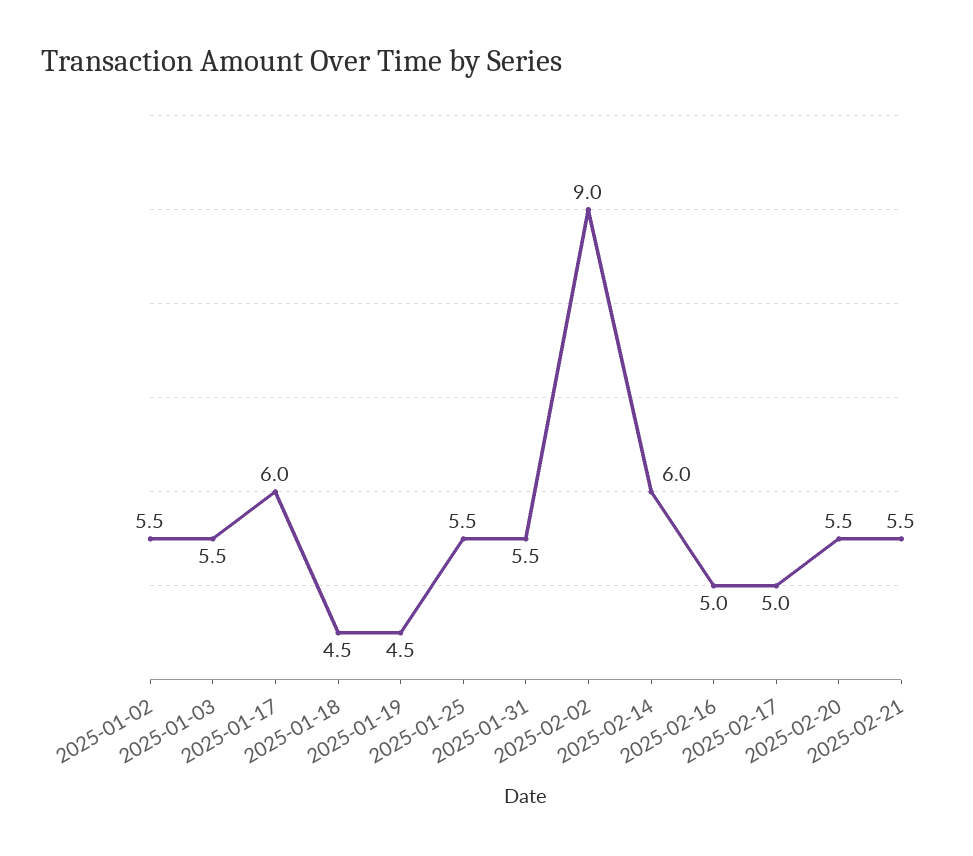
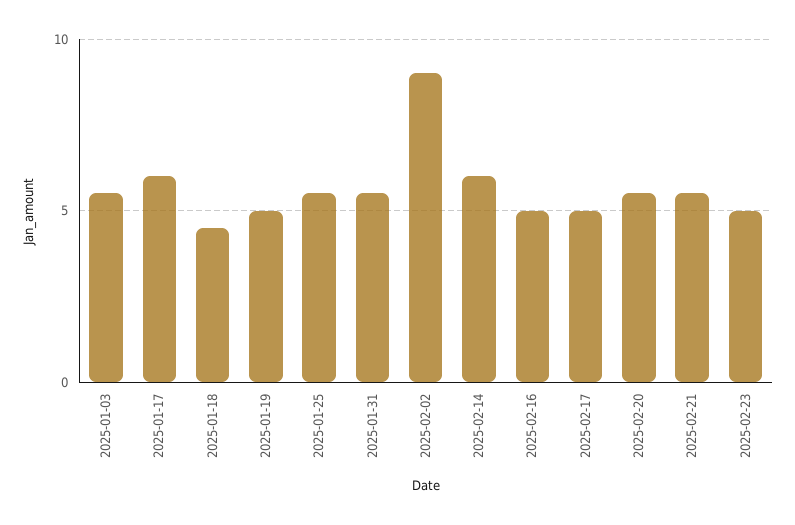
2025-01-02: 5.5 -> none
2025-01-19: 4.5 -> 5
2025-02-23: none -> 5

